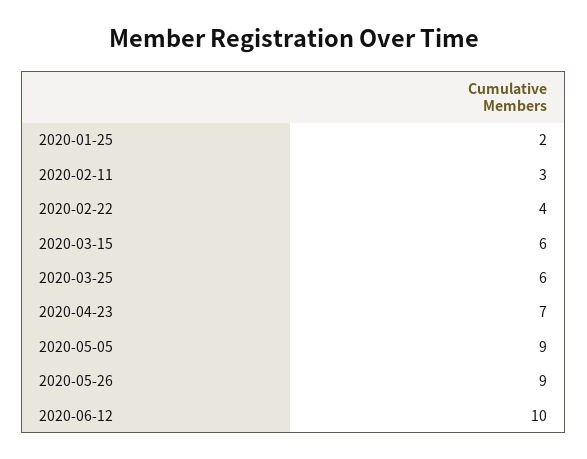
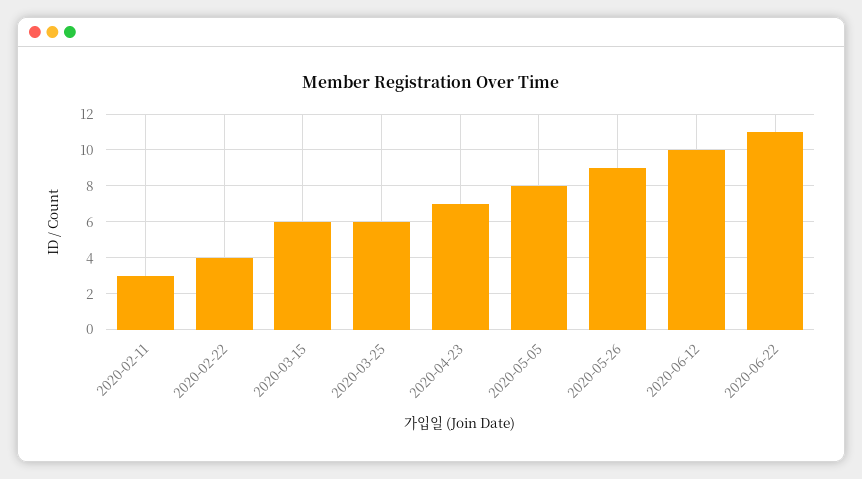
2020-01-25: 2 -> none
2020-05-05: 9 -> 8
2020-06-22: none -> 11

